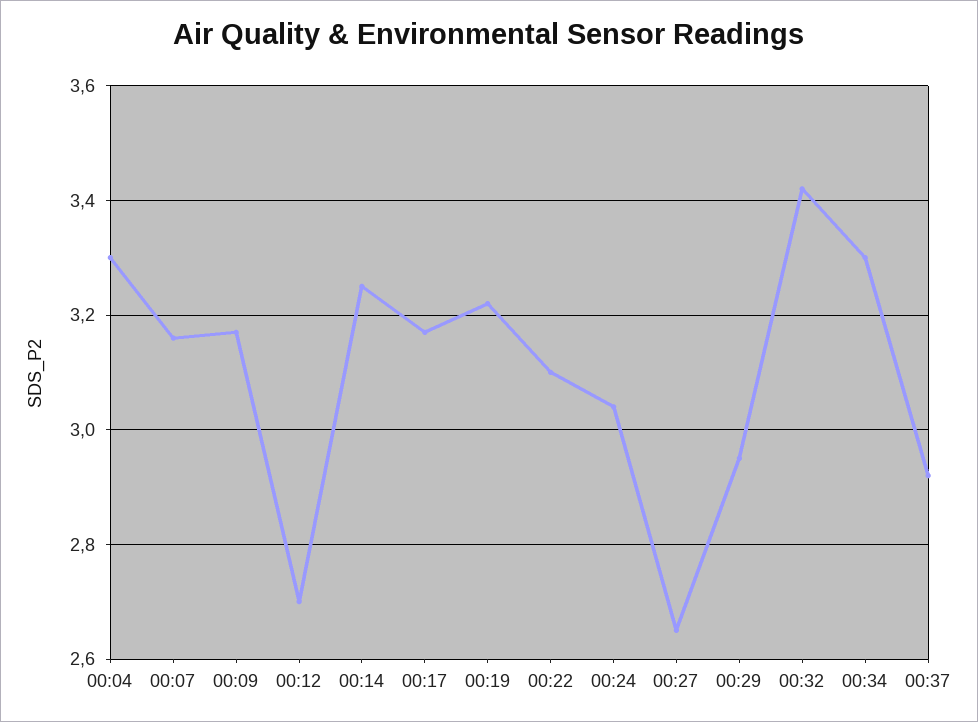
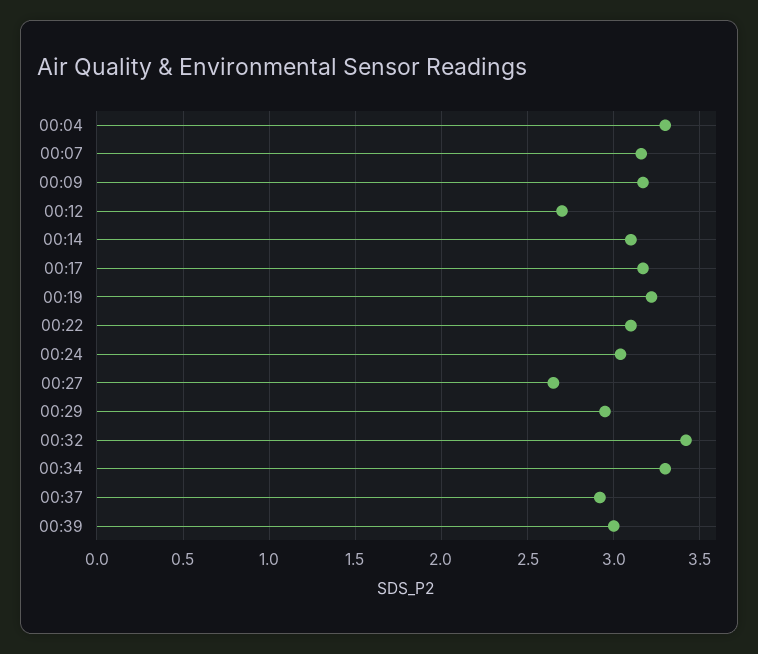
00:14: 3.25 -> 3.1
00:39: none -> 3

